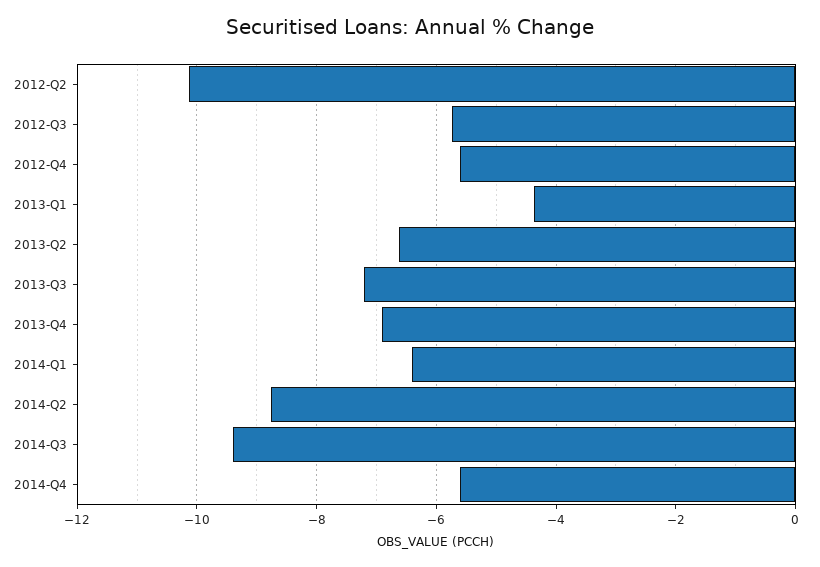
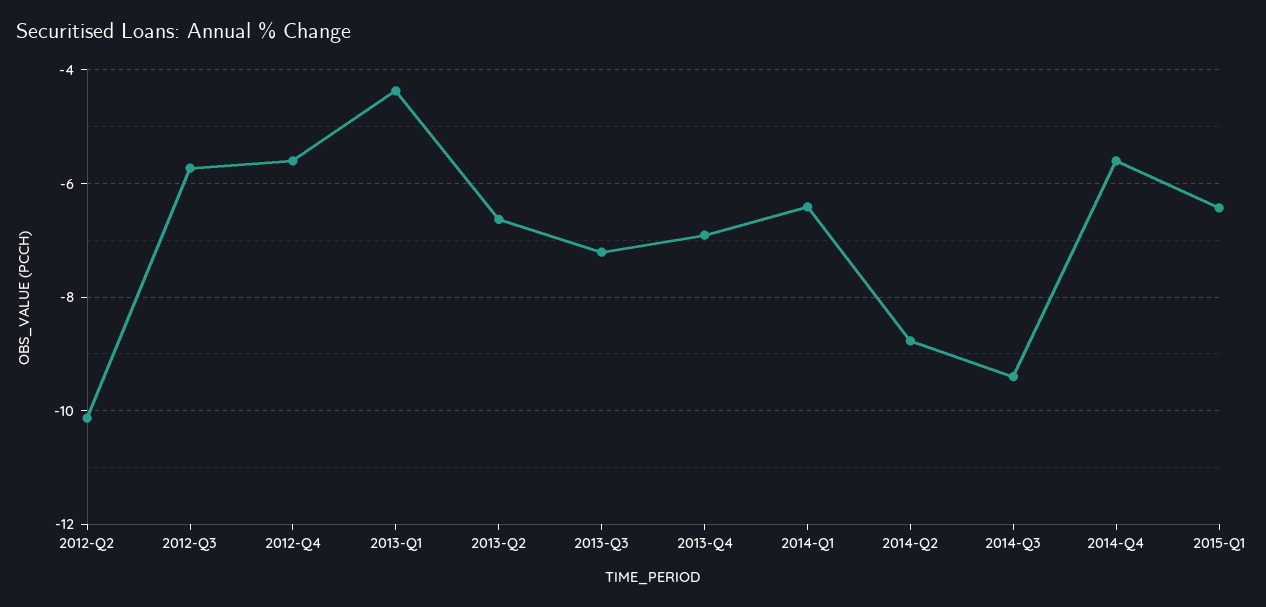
2015-Q1: none -> -6.4

